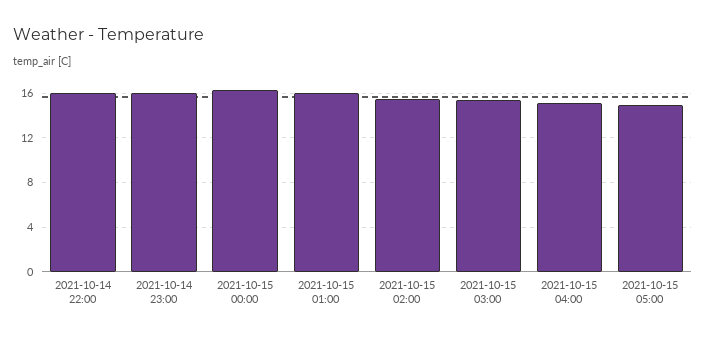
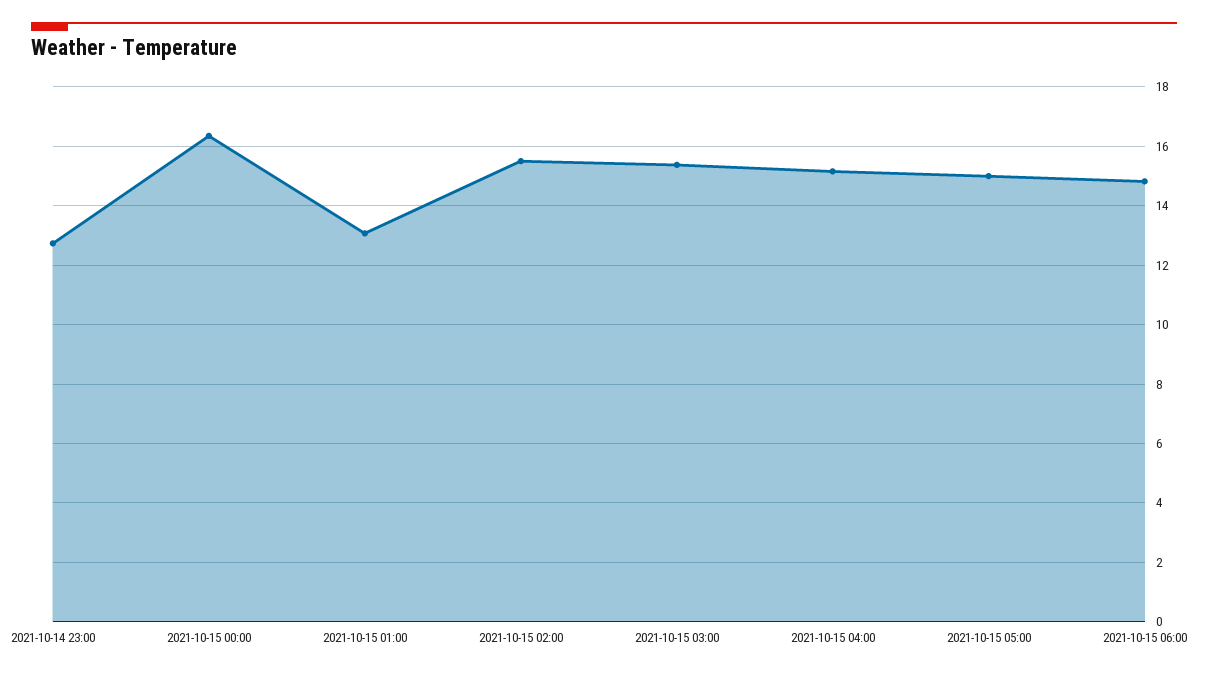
2021-10-14 22:00: 16 -> none
2021-10-14 23:00: 16 -> 12.75
2021-10-15 01:00: 16 -> 13
2021-10-15 06:00: none -> 14.75

